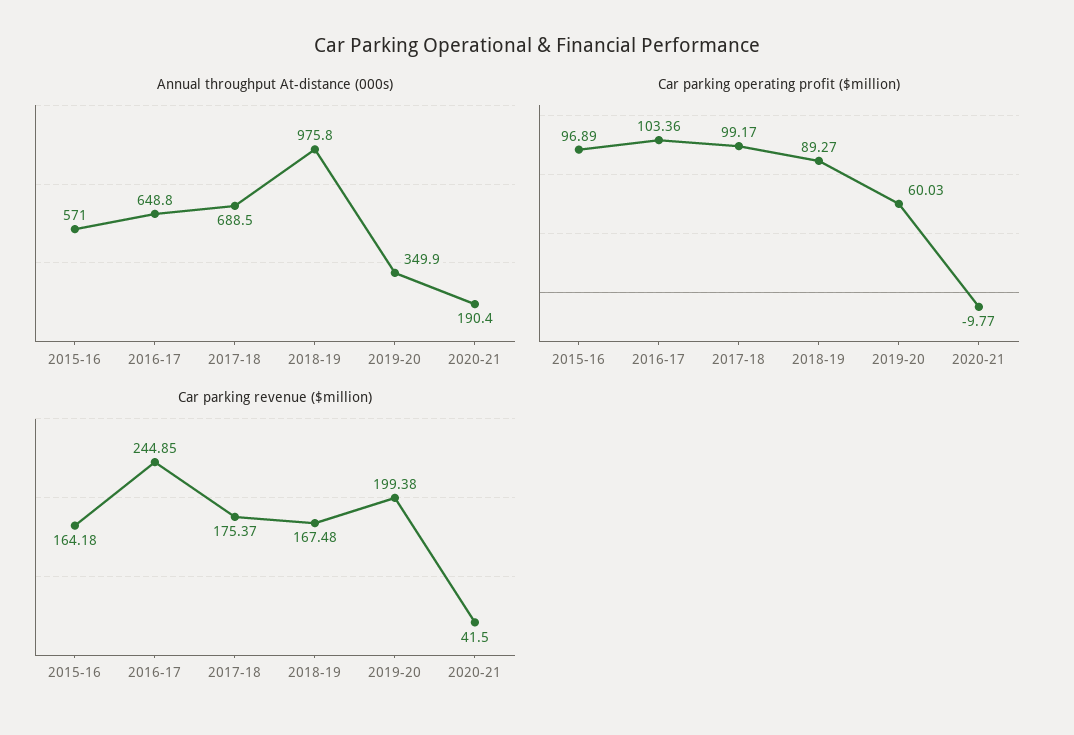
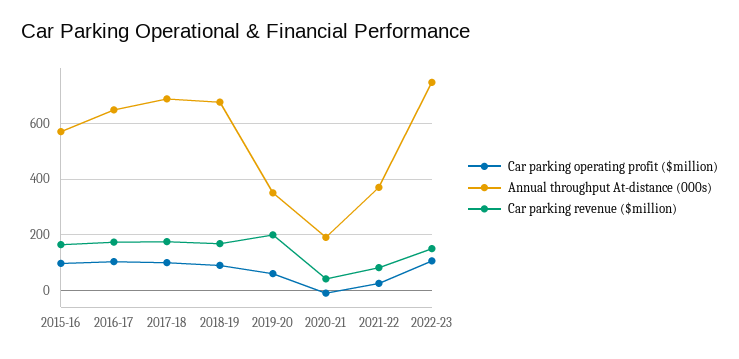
Annual throughput At-distance (000s), 2018-19: 975.8 -> 675
Car parking revenue ($million), 2016-17: 244.85 -> 175
Car parking operating profit ($million), 2021-22: none -> 25
Annual throughput At-distance (000s), 2021-22: none -> 375
Car parking revenue ($million), 2021-22: none -> 75
Car parking operating profit ($million), 2022-23: none -> 100
Annual throughput At-distance (000s), 2022-23: none -> 750
Car parking revenue ($million), 2022-23: none -> 150

